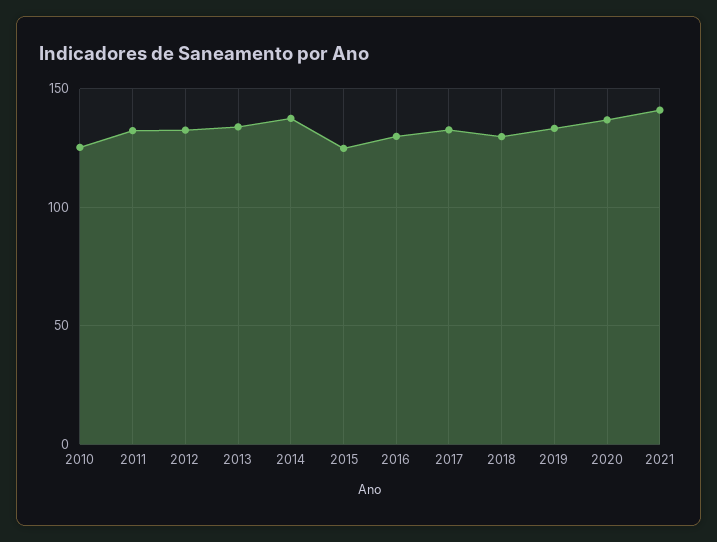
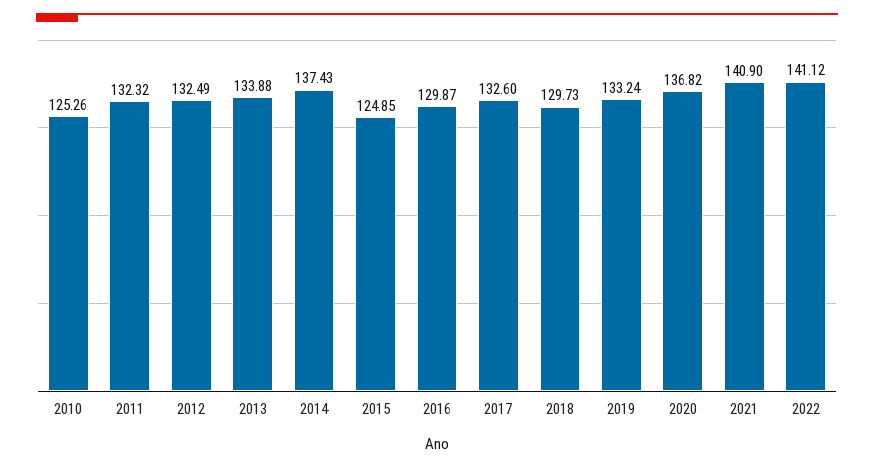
2022: none -> 141.12

